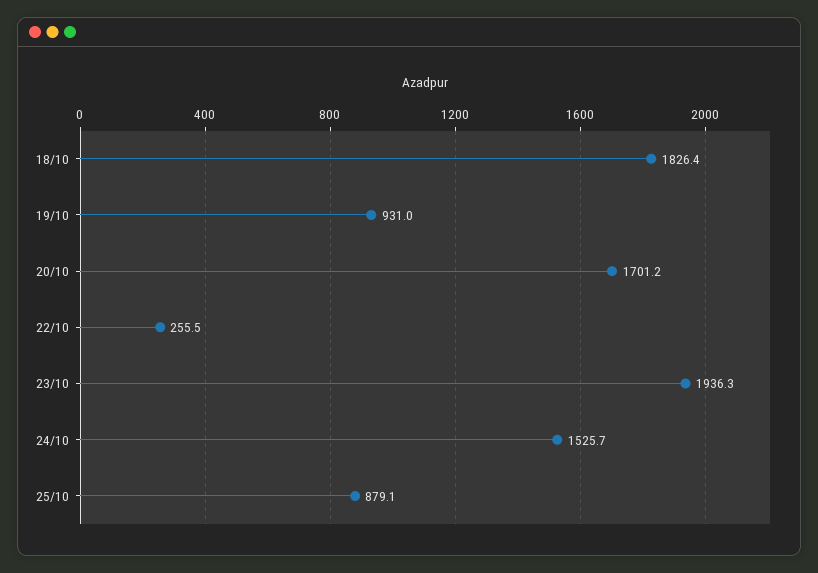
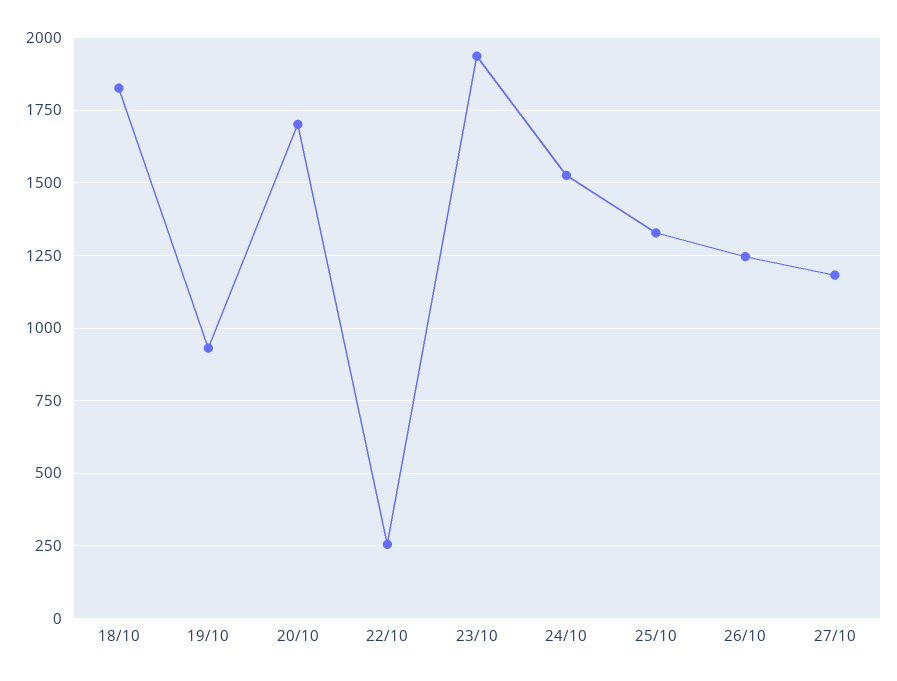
25/10: 879.1 -> 1325
26/10: none -> 1250
27/10: none -> 1175

